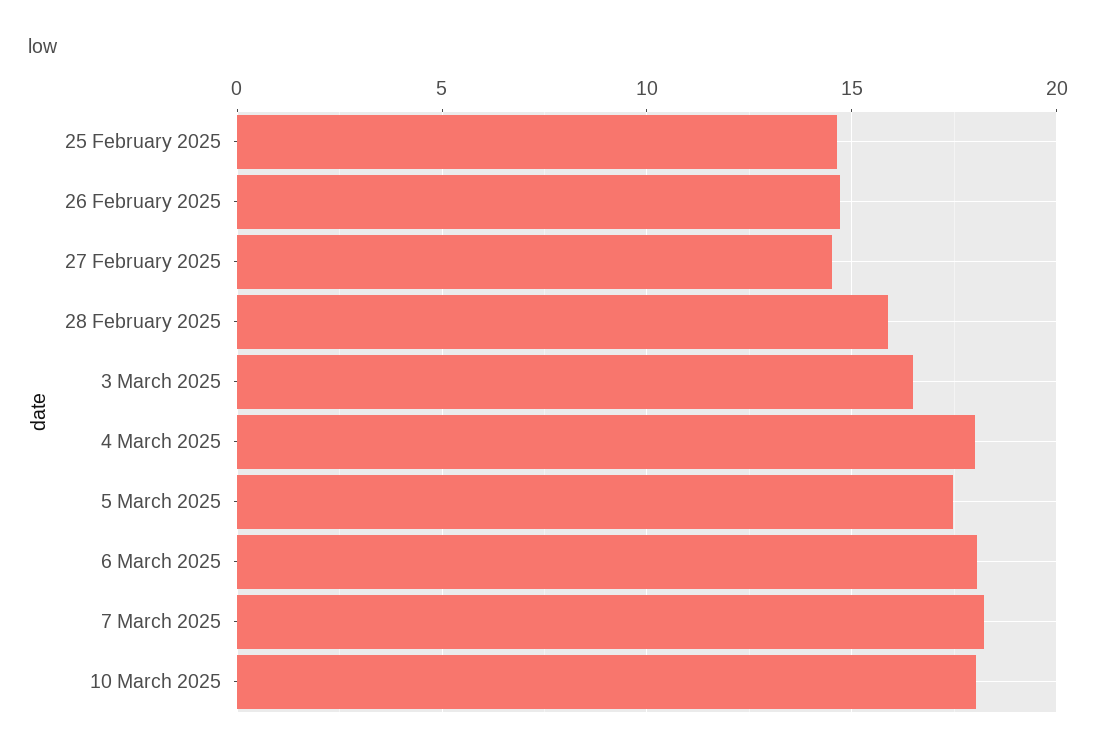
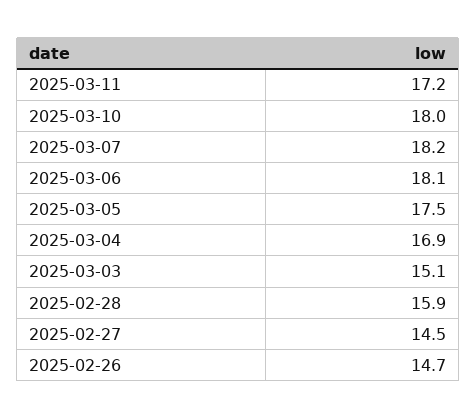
25 February 2025: 14.5 -> none
3 March 2025: 16.5 -> 15.1
4 March 2025: 18 -> 16.9
2025-03-11: none -> 17.2

